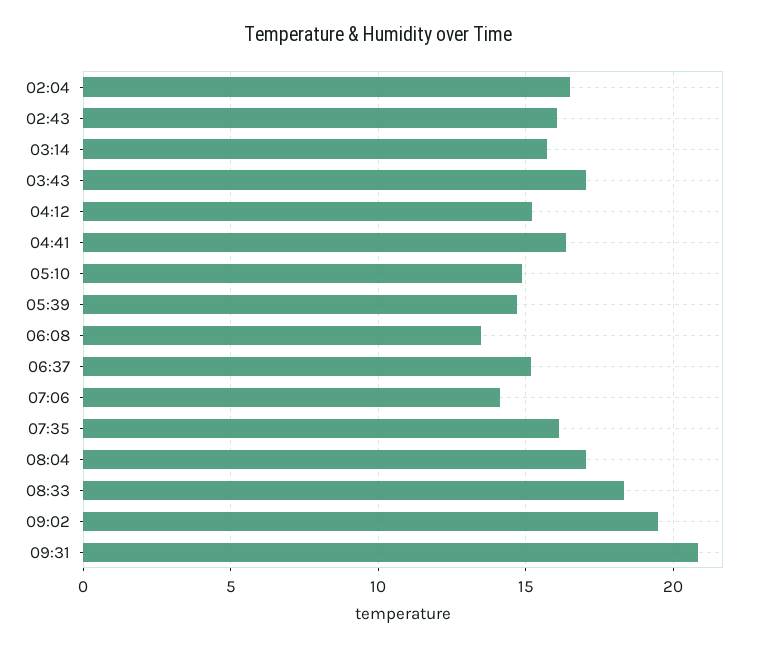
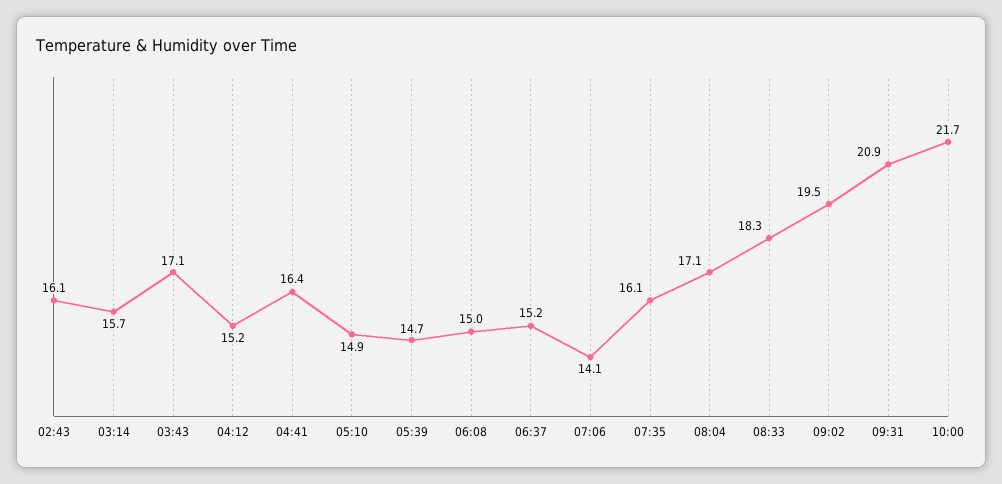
02:04: 16.5 -> none
06:08: 13.5 -> 15
10:00: none -> 21.7

